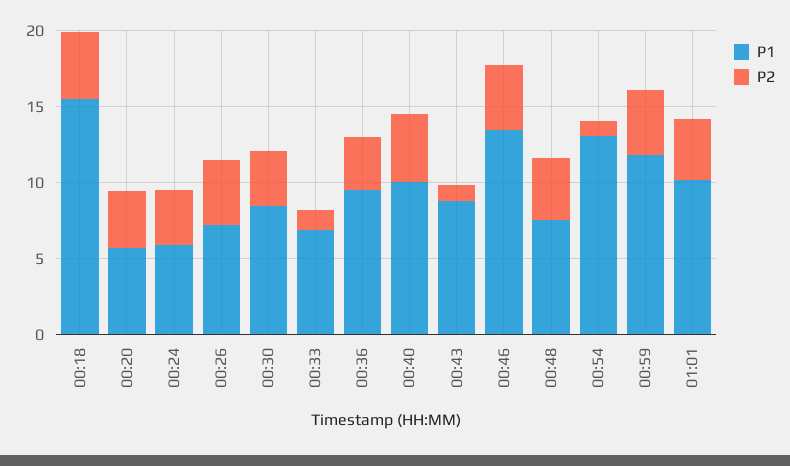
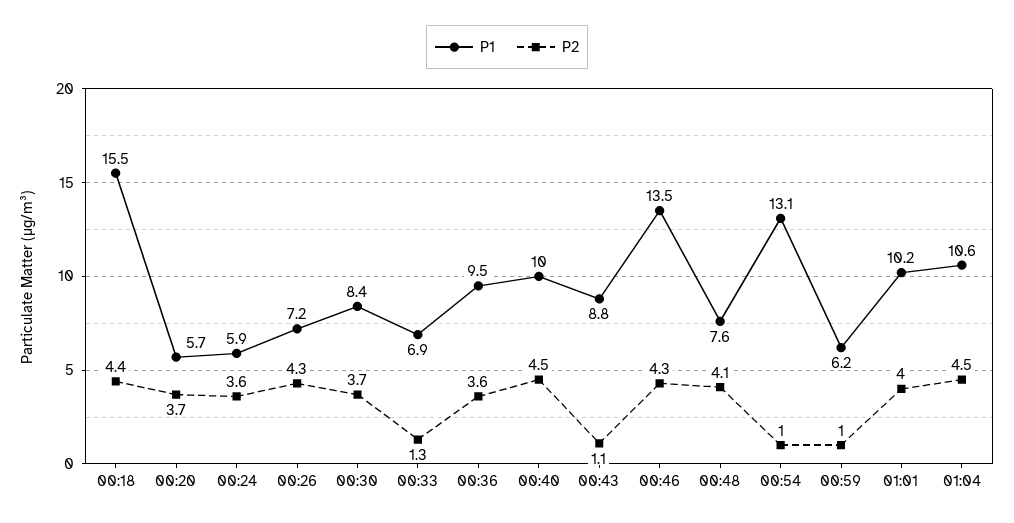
P1, 00:59: 12 -> 6.2
P2, 00:59: 4 -> 1
P1, 01:04: none -> 10.6
P2, 01:04: none -> 4.5

